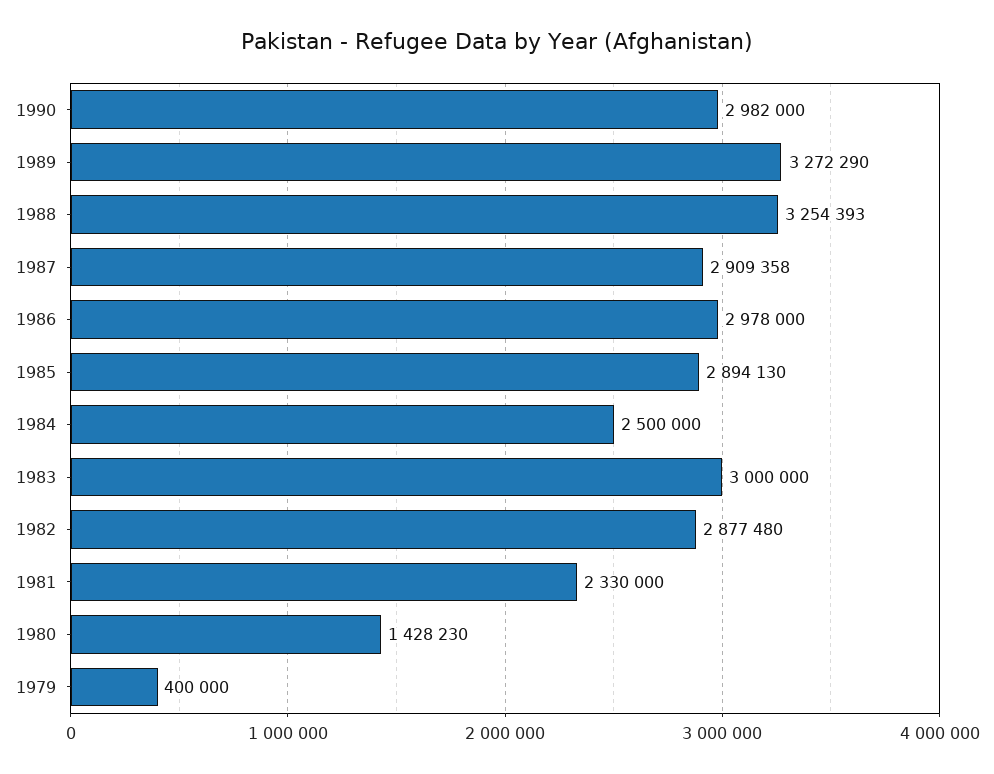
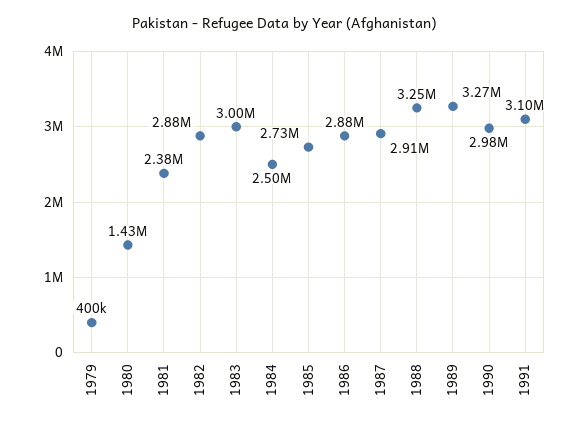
1986: 2978000 -> 2880000
1985: 2894130 -> 2730000
1981: 2330000 -> 2380000
1991: none -> 3100000

